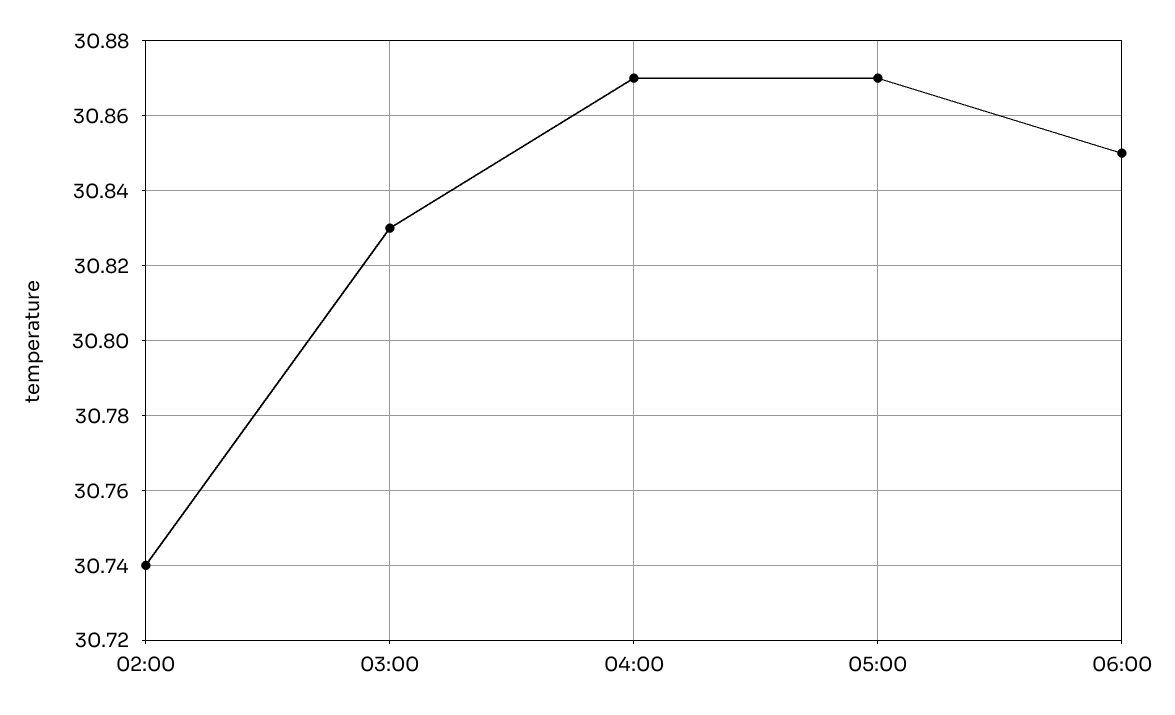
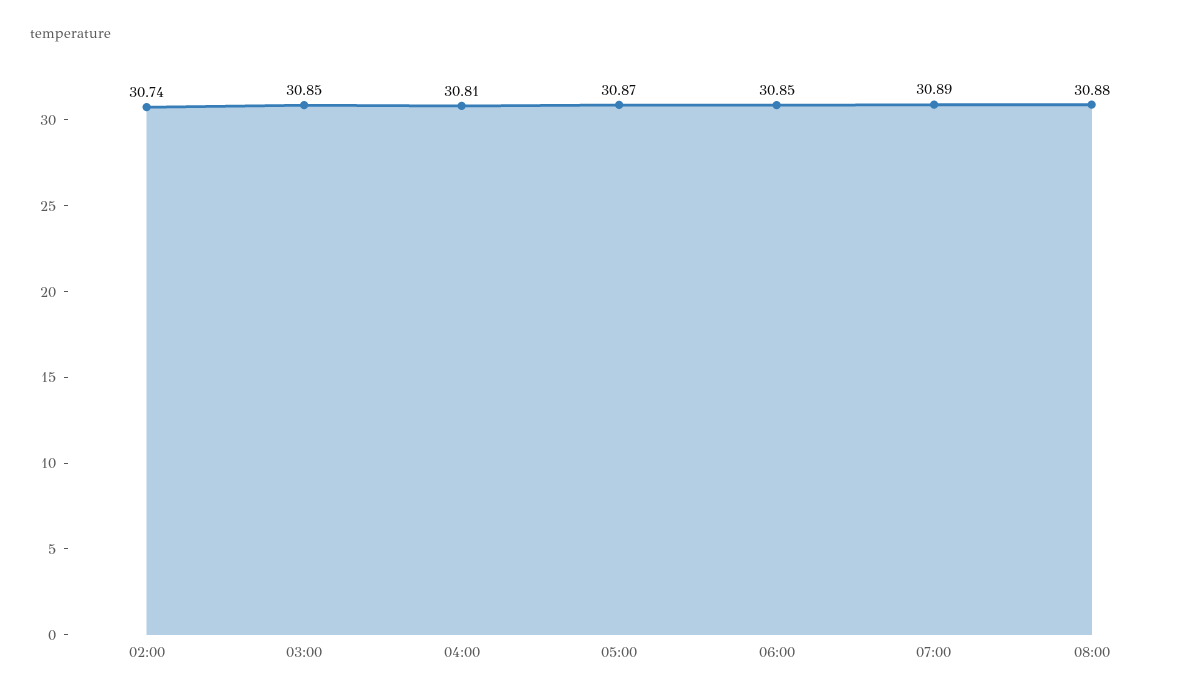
03:00: 30.83 -> 30.85
04:00: 30.87 -> 30.81
07:00: none -> 30.89
08:00: none -> 30.88

